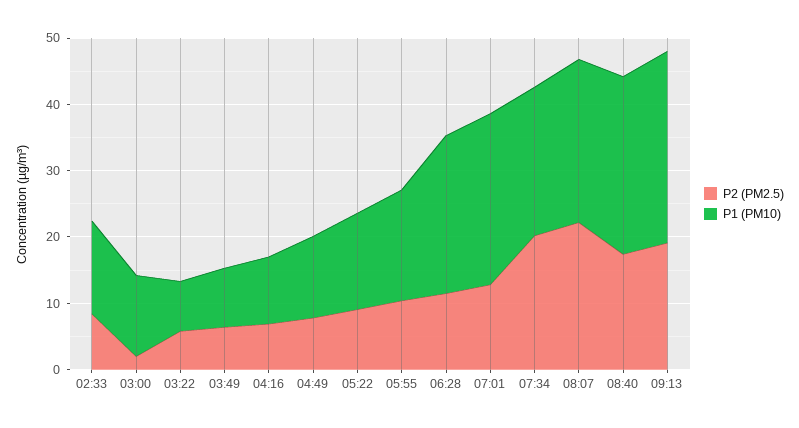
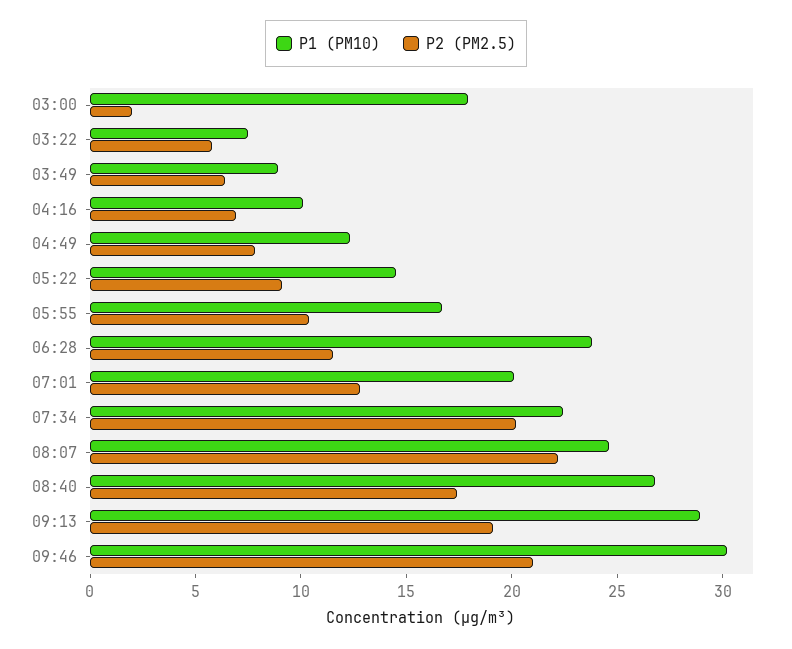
P2 (PM2.5), 02:33: 8 -> none
P1 (PM10), 02:33: 14 -> none
P1 (PM10), 03:00: 12 -> 18
P1 (PM10), 07:01: 26 -> 20
P1 (PM10), 09:46: none -> 30
P2 (PM2.5), 09:46: none -> 21

